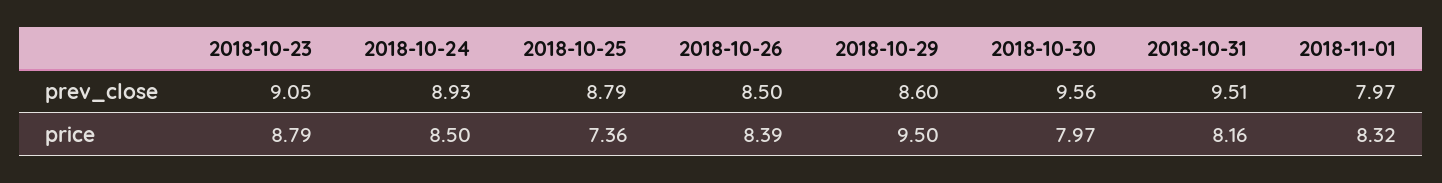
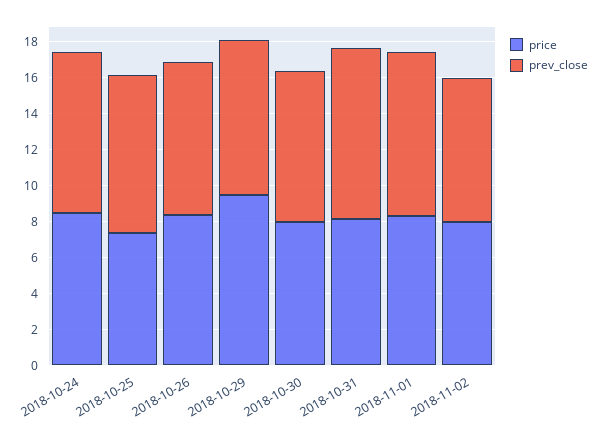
prev_close, 2018-10-23: 9.05 -> none
prev_close, 2018-10-30: 9.56 -> 8.5
prev_close, 2018-11-01: 7.97 -> 9
price, 2018-10-23: 8.79 -> none
price, 2018-11-02: none -> 8
prev_close, 2018-11-02: none -> 8

